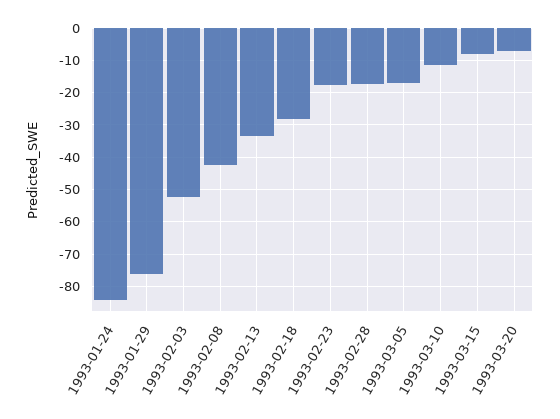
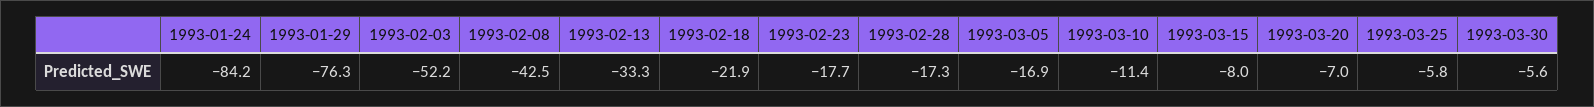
1993-02-18: -28 -> -21.9
1993-03-25: none -> -5.8
1993-03-30: none -> -5.6

